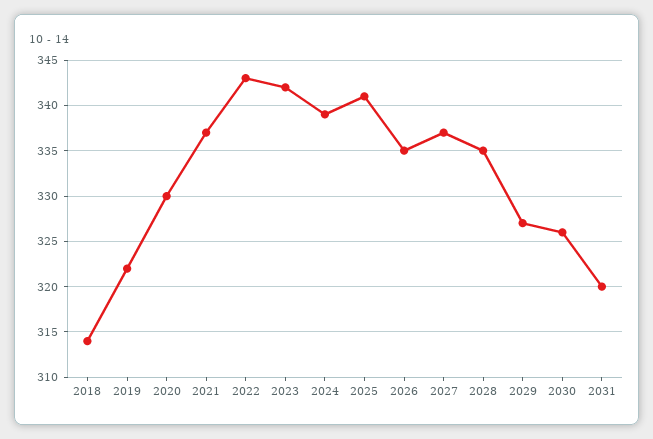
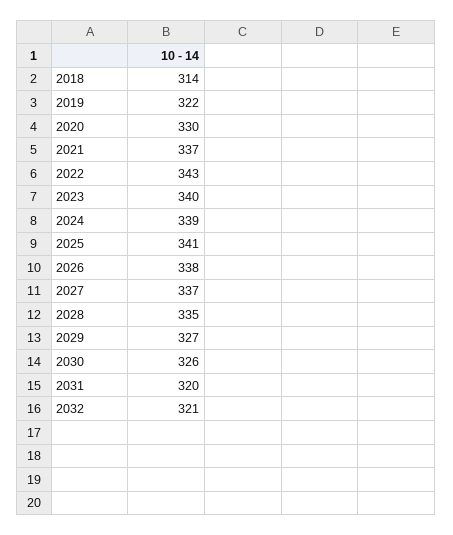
2023: 342 -> 340
2026: 335 -> 338
2032: none -> 321

